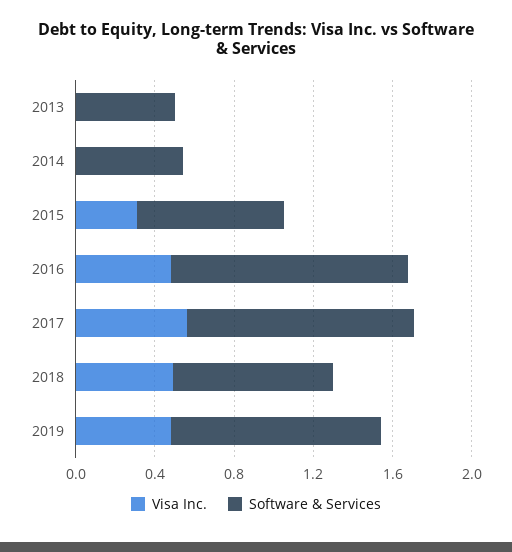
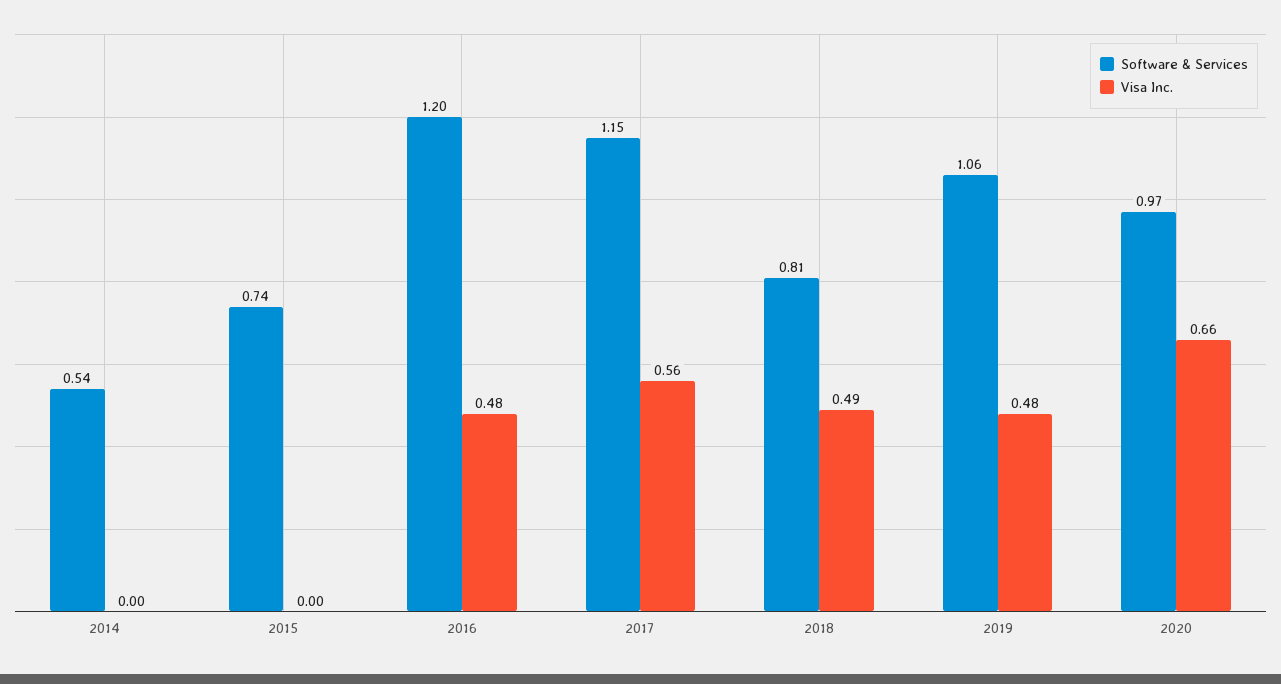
Visa Inc., 2013: 0 -> none
Software & Services, 2013: 0.5 -> none
Visa Inc., 2015: 0.3 -> 0
Software & Services, 2020: none -> 0.97
Visa Inc., 2020: none -> 0.66

